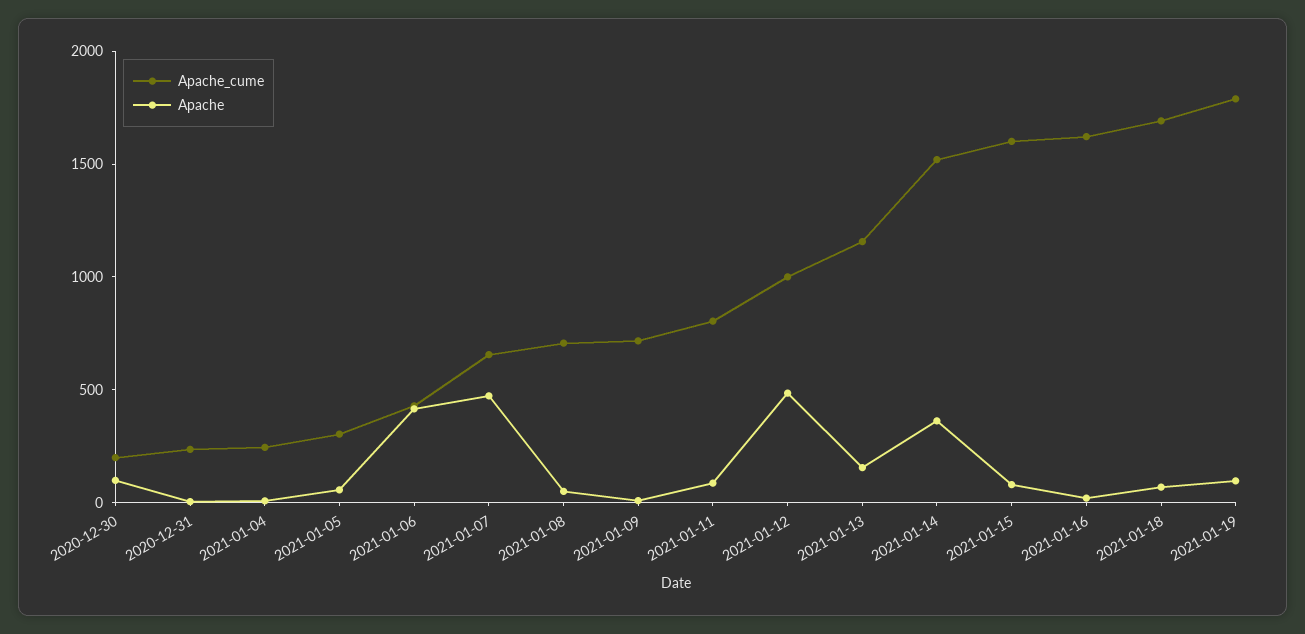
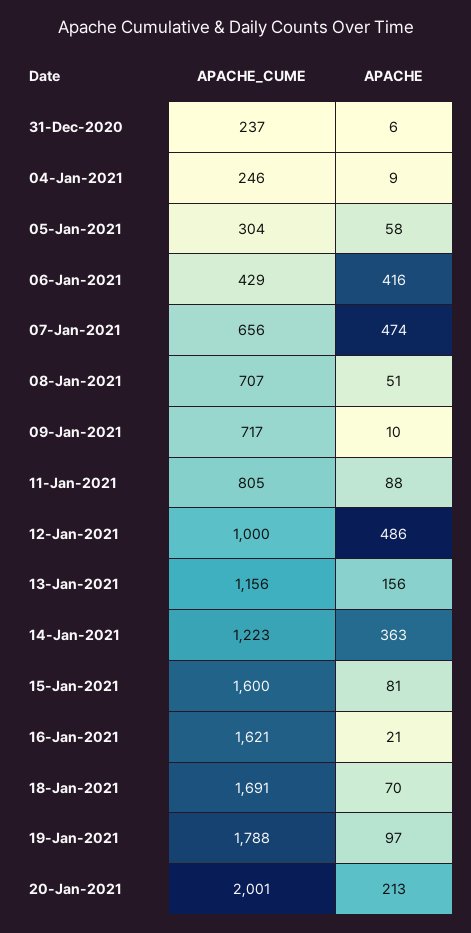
Apache_cume, 2020-12-30: 200 -> none
Apache, 2020-12-30: 100 -> none
Apache_cume, 2021-01-14: 1500 -> 1223
Apache_cume, 20-Jan-2021: none -> 2001
Apache, 20-Jan-2021: none -> 213

